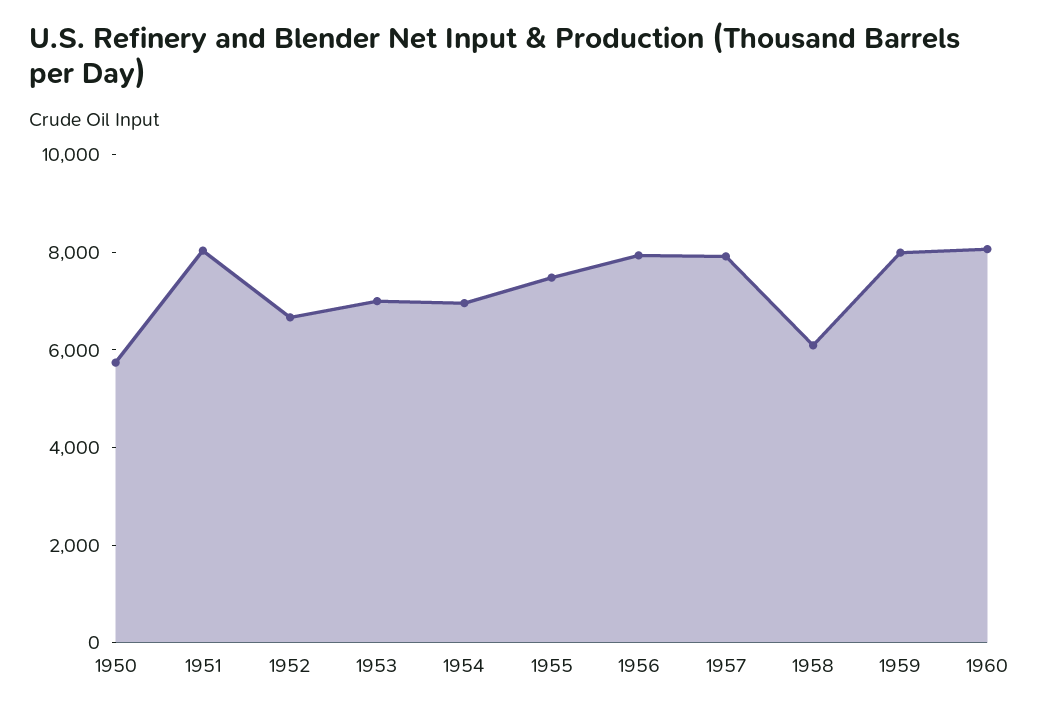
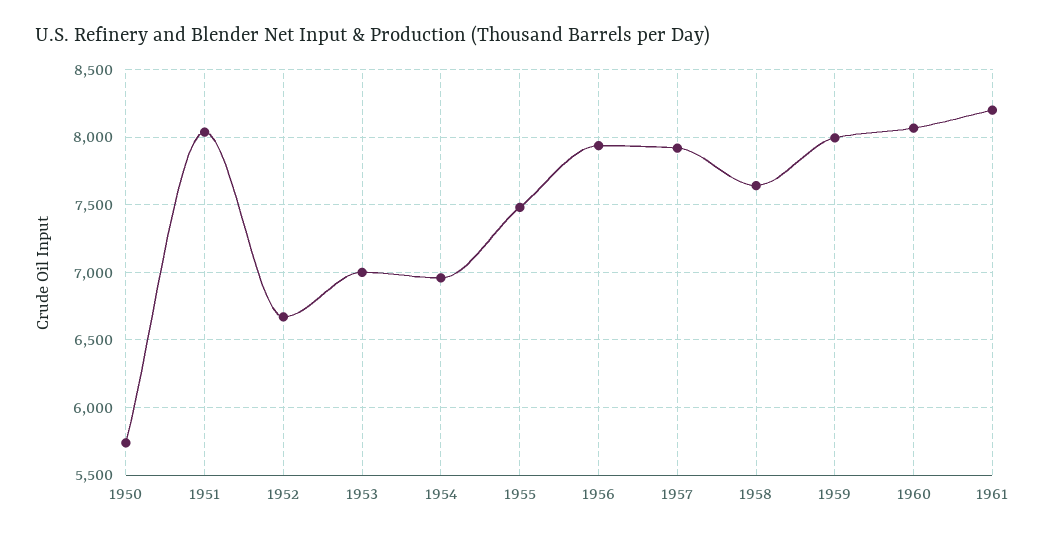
1958: 6000 -> 7650
1961: none -> 8200

